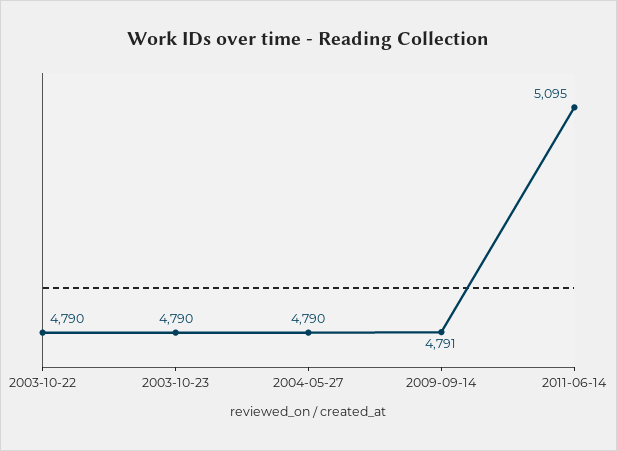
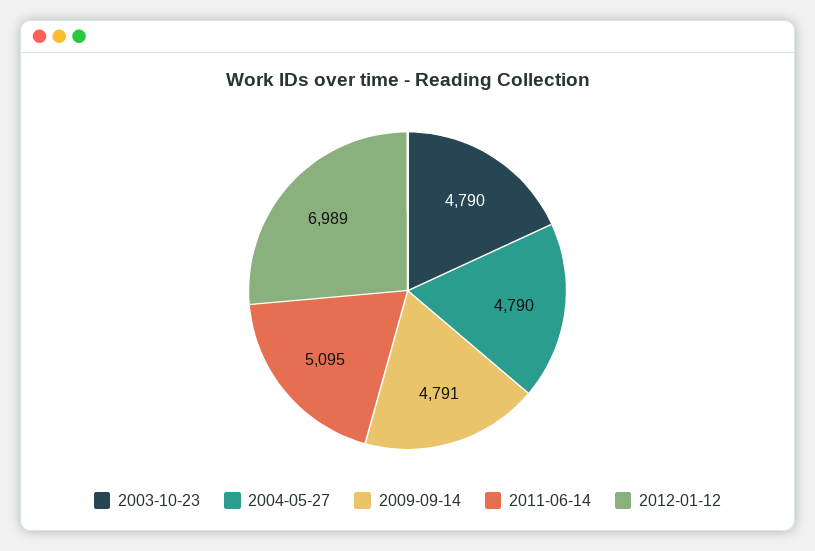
2003-10-22: 4790 -> none
2012-01-12: none -> 6989

